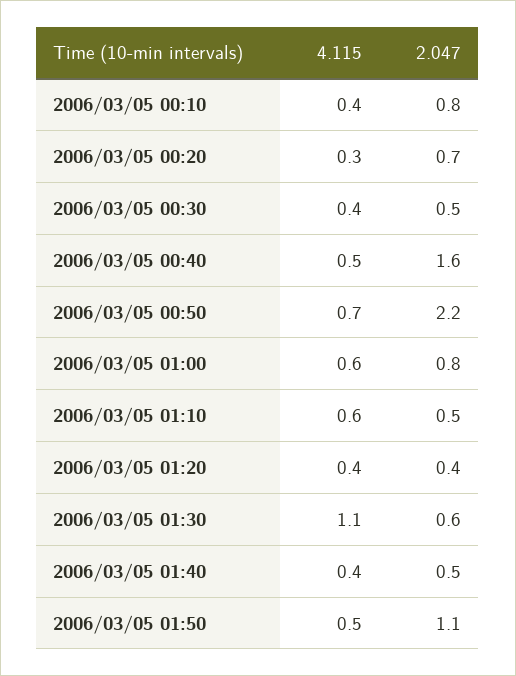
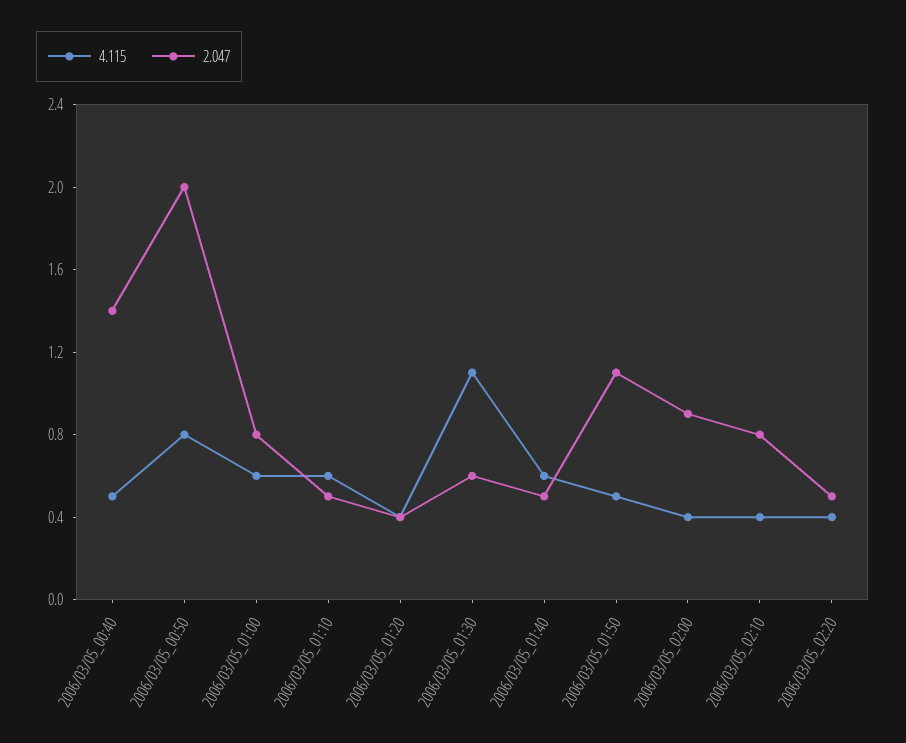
4.115, 2006/03/05 00:10: 0.4 -> none
2.047, 2006/03/05 00:10: 0.8 -> none
4.115, 2006/03/05 00:20: 0.3 -> none
2.047, 2006/03/05 00:20: 0.7 -> none
4.115, 2006/03/05 00:30: 0.4 -> none
2.047, 2006/03/05 00:30: 0.5 -> none
2.047, 2006/03/05 00:40: 1.6 -> 1.4
4.115, 2006/03/05 00:50: 0.7 -> 0.8
2.047, 2006/03/05 00:50: 2.2 -> 2
4.115, 2006/03/05 01:40: 0.4 -> 0.6
4.115, 2006/03/05_02:00: none -> 0.4
2.047, 2006/03/05_02:00: none -> 0.9
4.115, 2006/03/05_02:10: none -> 0.4
2.047, 2006/03/05_02:10: none -> 0.8
4.115, 2006/03/05_02:20: none -> 0.4
2.047, 2006/03/05_02:20: none -> 0.5

